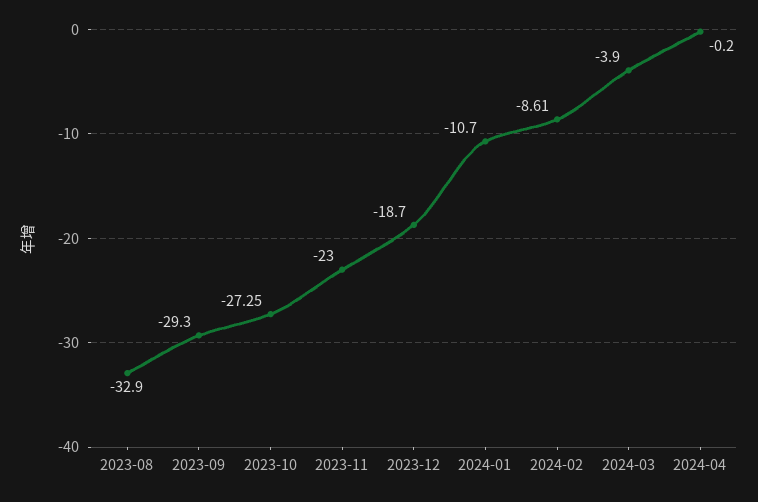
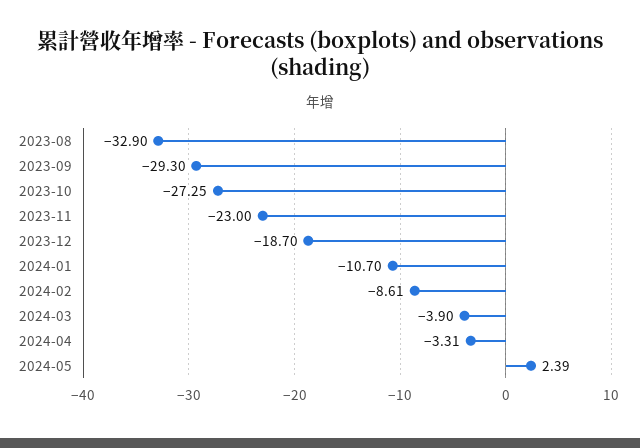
2024-04: -0.2 -> -3.31
2024-05: none -> 2.39

